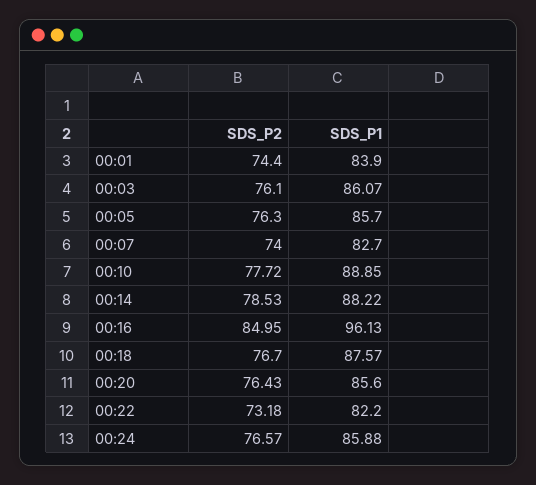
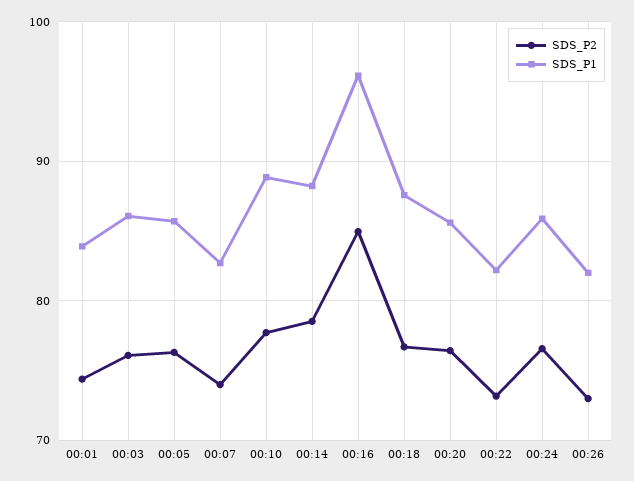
SDS_P2, 00:26: none -> 73
SDS_P1, 00:26: none -> 82

